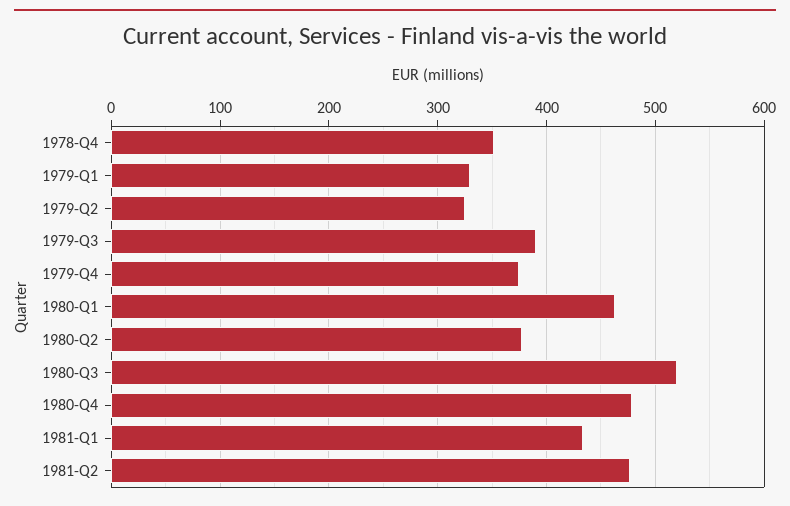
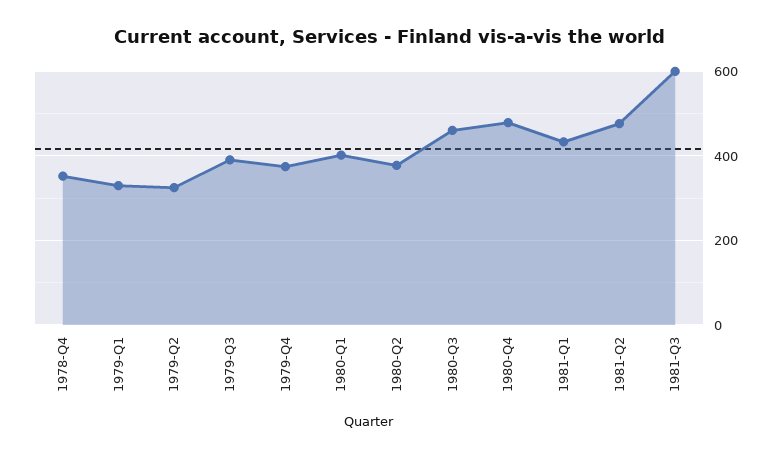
1980-Q1: 460 -> 400
1980-Q3: 520 -> 460
1981-Q3: none -> 600

